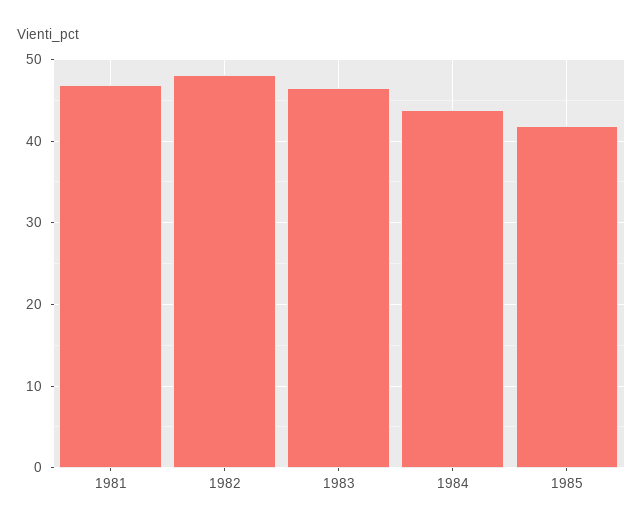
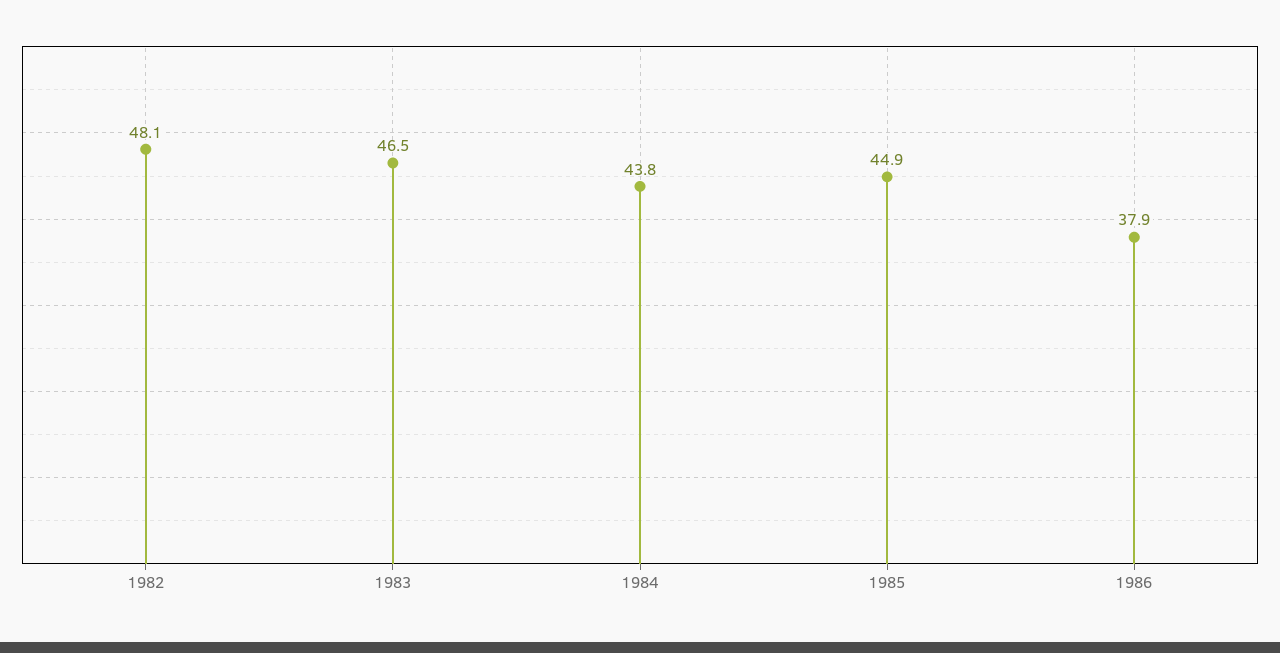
1981: 47 -> none
1985: 42 -> 44.9
1986: none -> 37.9

